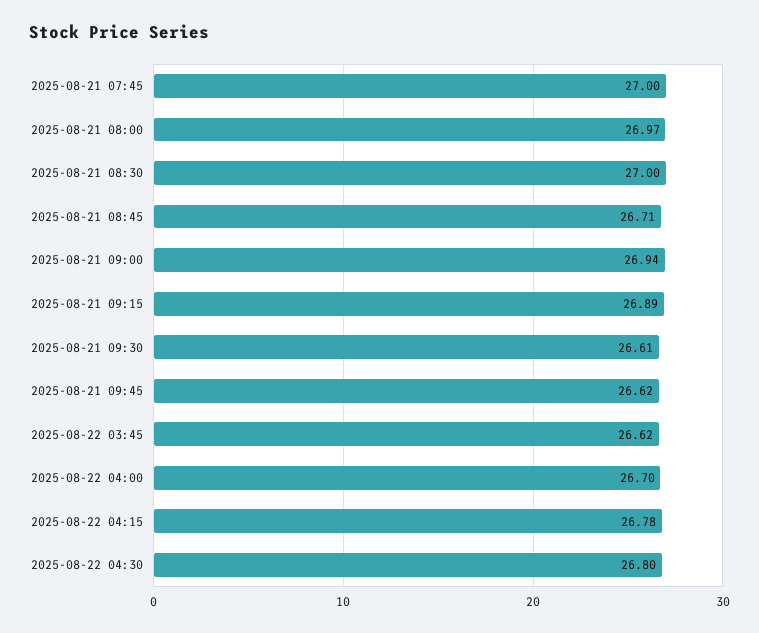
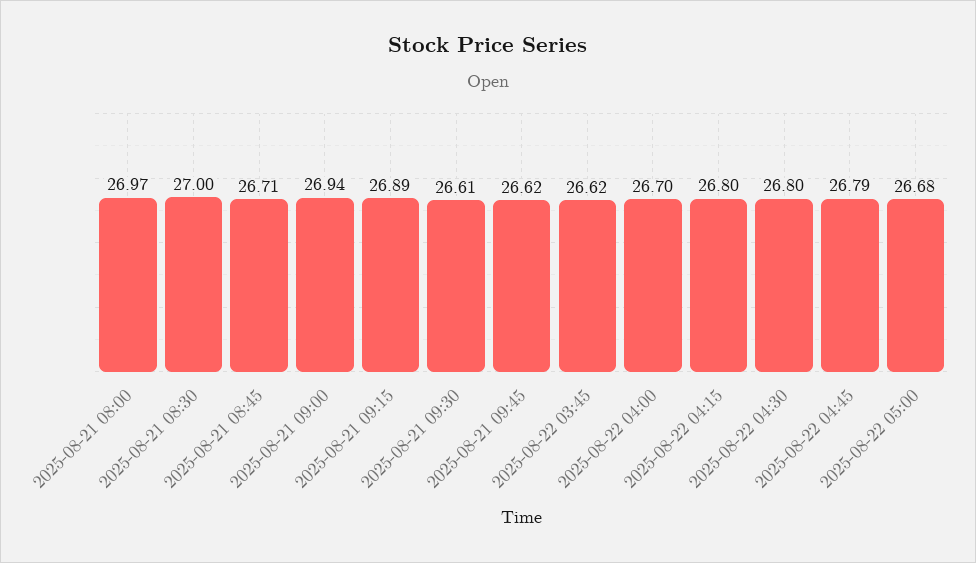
2025-08-21 07:45: 27 -> none
2025-08-22 04:15: 26.78 -> 26.8
2025-08-22 04:45: none -> 26.79
2025-08-22 05:00: none -> 26.68

